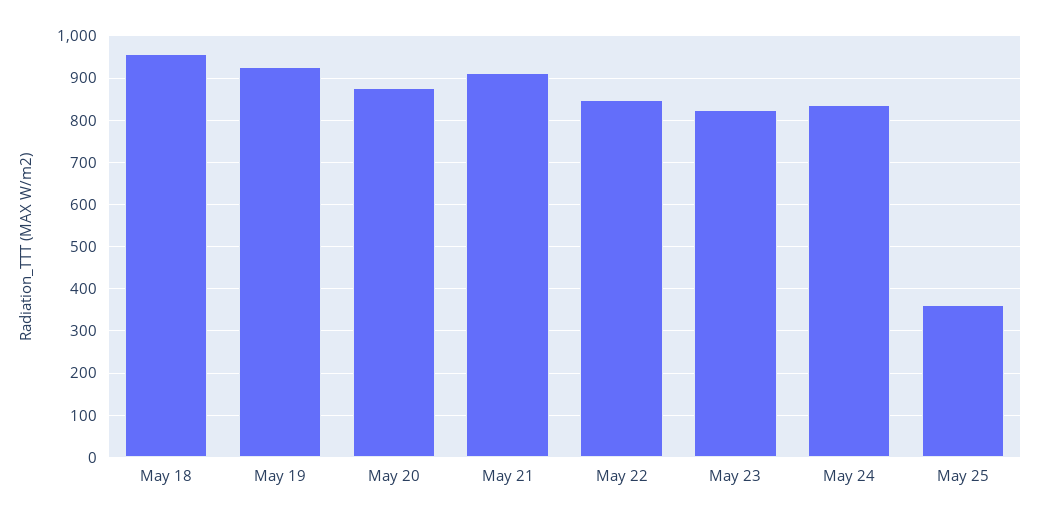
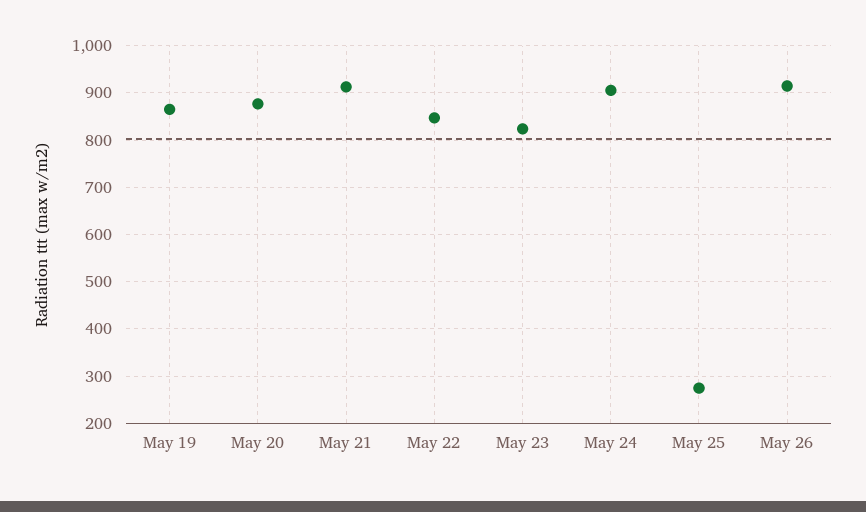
May 18: 960 -> none
May 19: 920 -> 860
May 24: 840 -> 900
May 25: 360 -> 280
May 26: none -> 920

